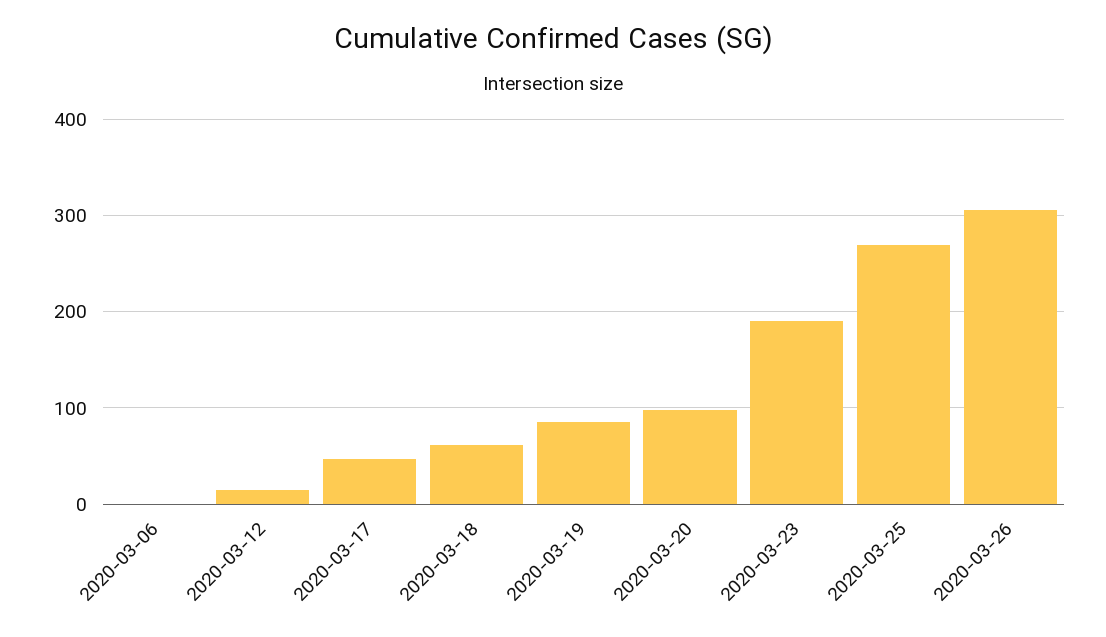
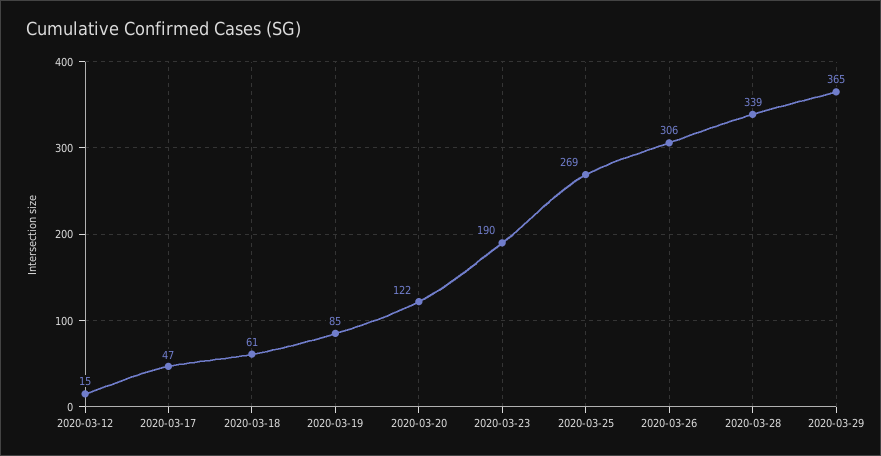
2020-03-06: 0 -> none
2020-03-20: 100 -> 122
2020-03-28: none -> 339
2020-03-29: none -> 365

